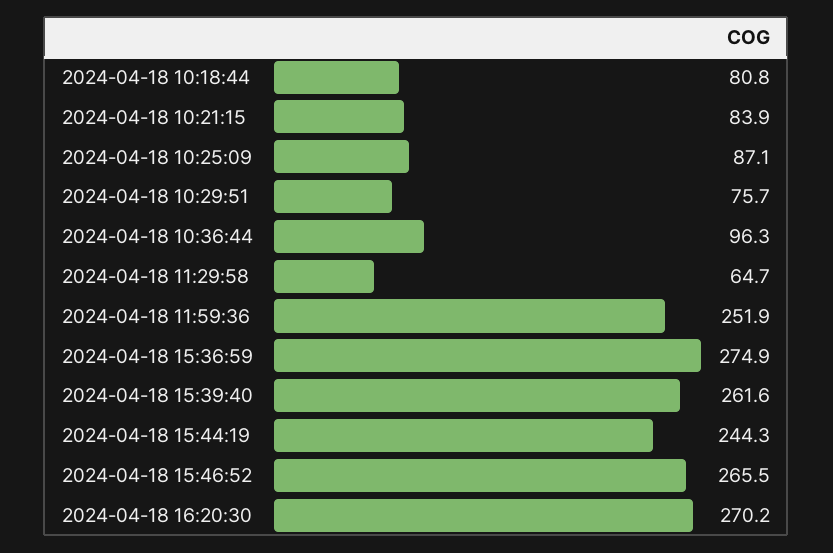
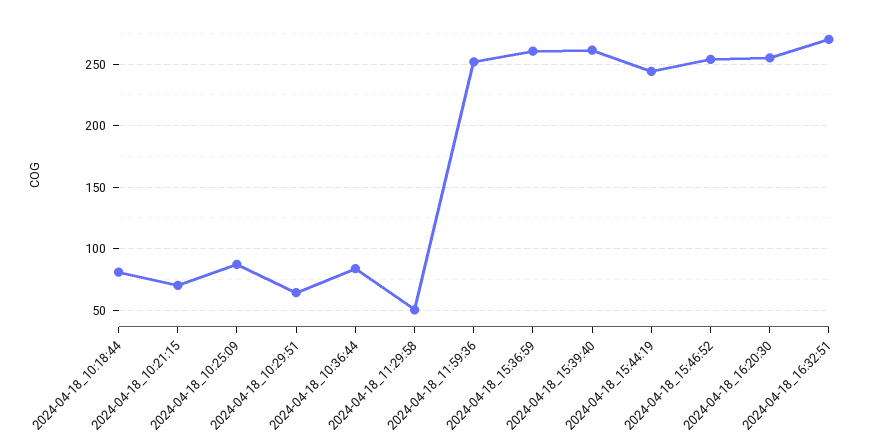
2024-04-18 10:21:15: 83.9 -> 70
2024-04-18 10:29:51: 75.7 -> 65
2024-04-18 10:36:44: 96.3 -> 85
2024-04-18 11:29:58: 64.7 -> 50
2024-04-18 15:36:59: 274.9 -> 260
2024-04-18 15:46:52: 265.5 -> 255
2024-04-18 16:20:30: 270.2 -> 255
2024-04-18_16:32:51: none -> 270

